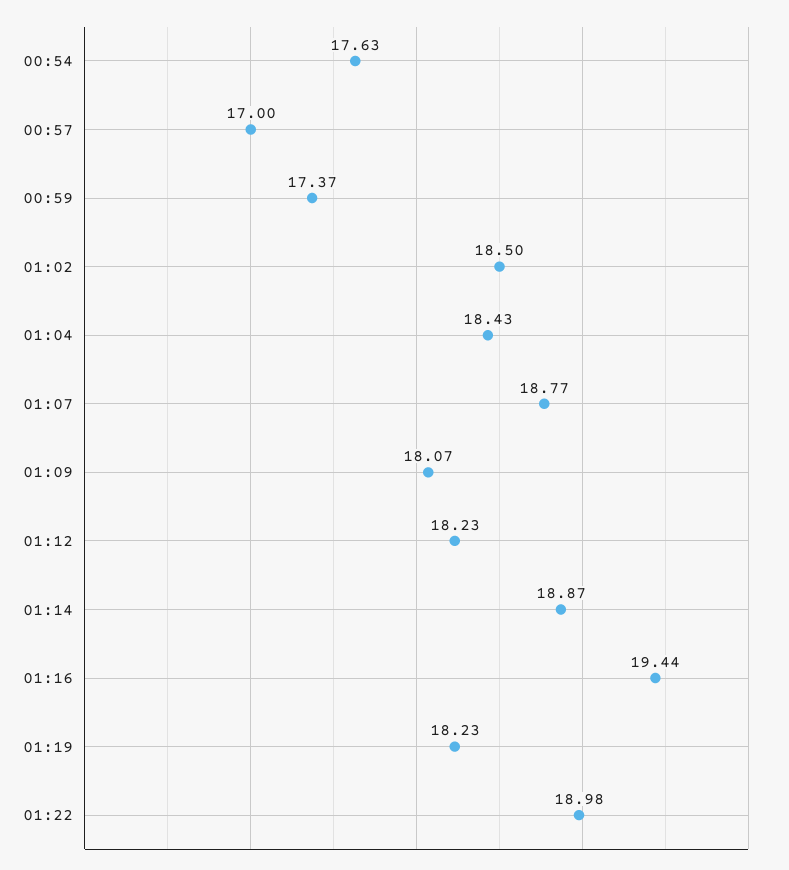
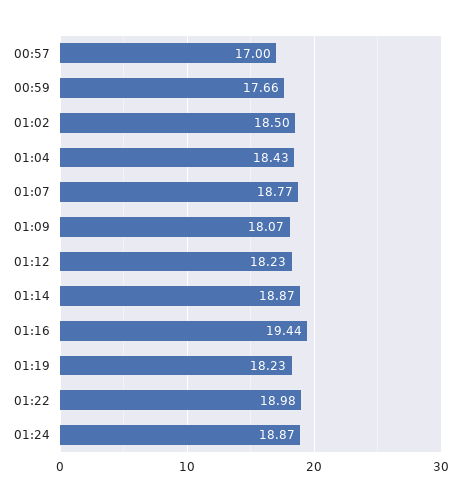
00:54: 17.63 -> none
00:59: 17.37 -> 17.66
01:24: none -> 18.87

